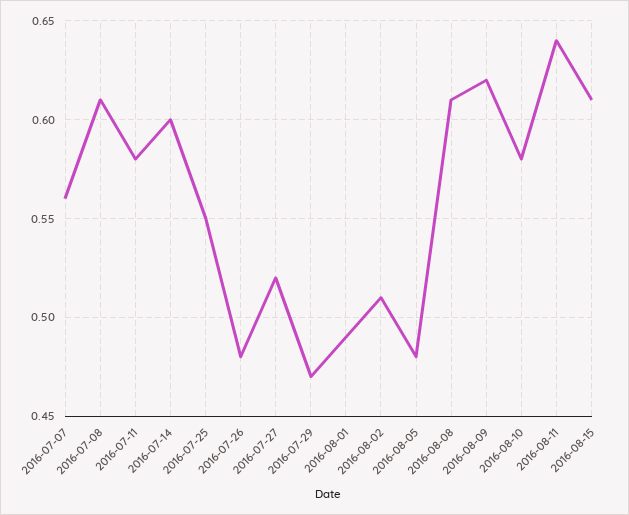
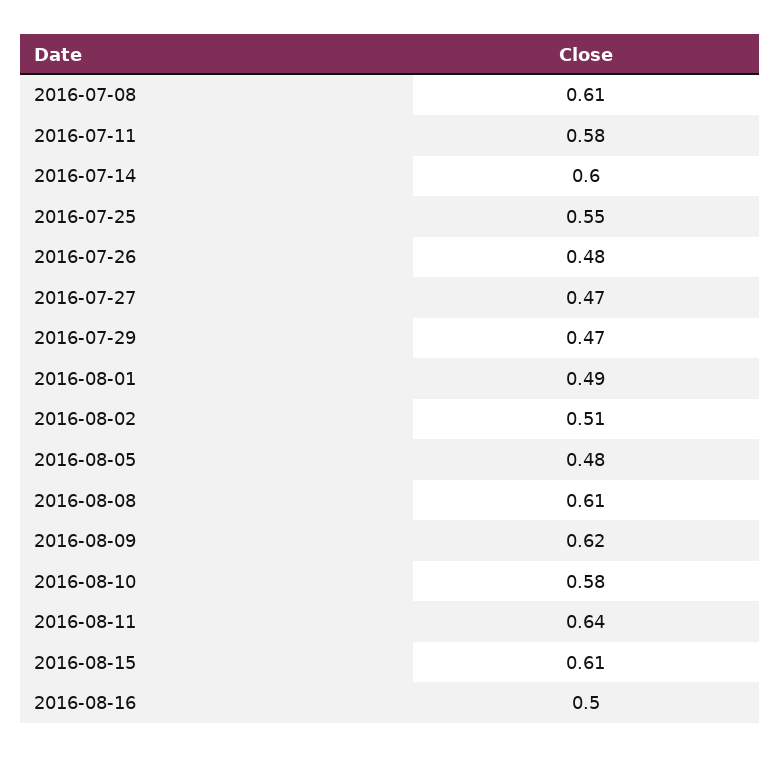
2016-07-07: 0.56 -> none
2016-07-27: 0.52 -> 0.47
2016-08-16: none -> 0.5

